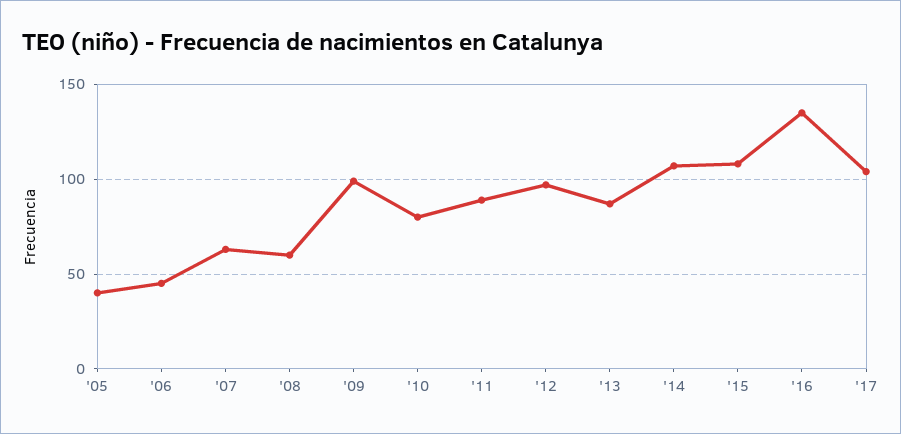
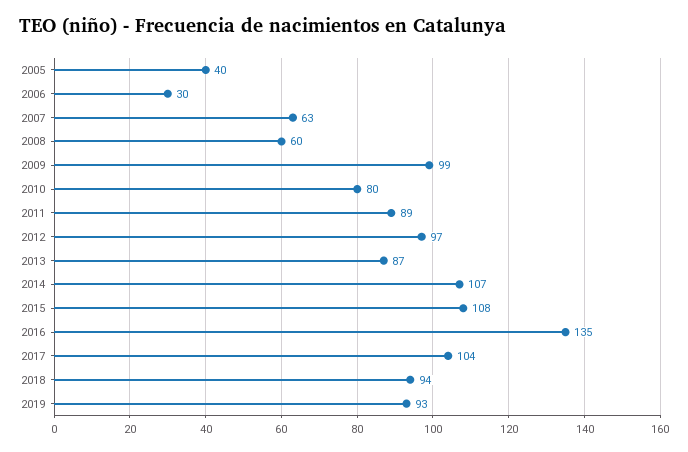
'06: 45 -> 30
2018: none -> 94
2019: none -> 93

